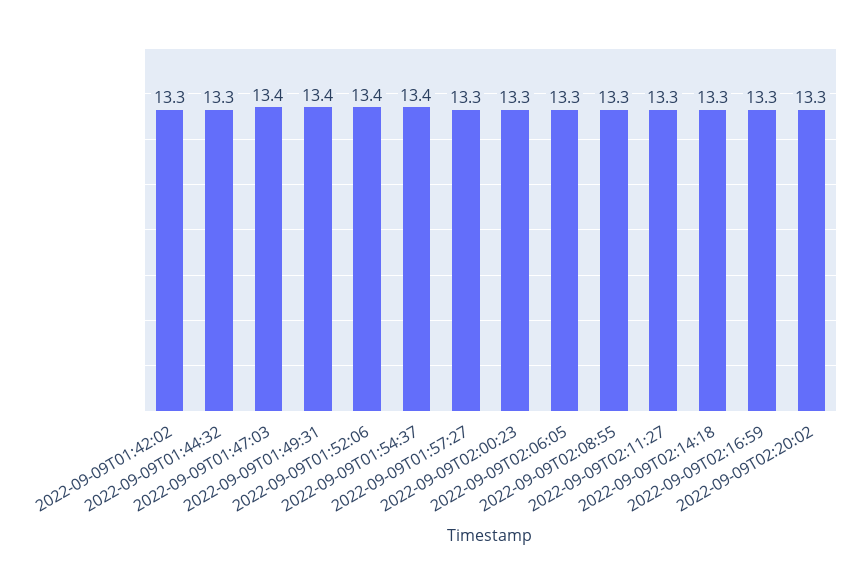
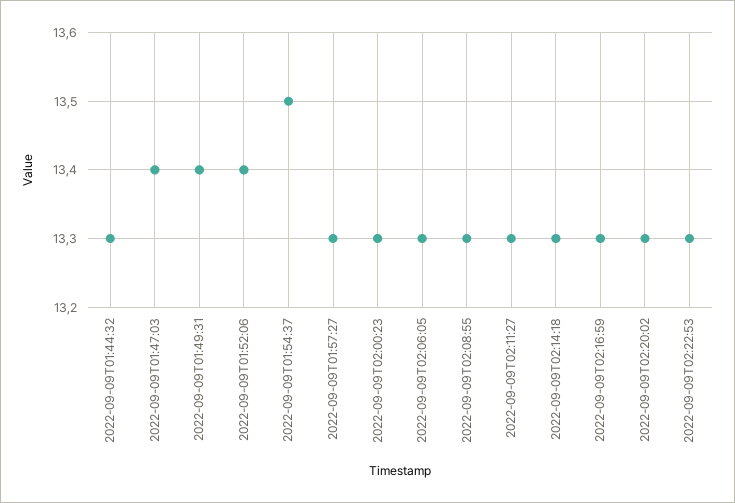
2022-09-09T01:42:02: 13.3 -> none
2022-09-09T01:54:37: 13.4 -> 13.5
2022-09-09T02:22:53: none -> 13.3

